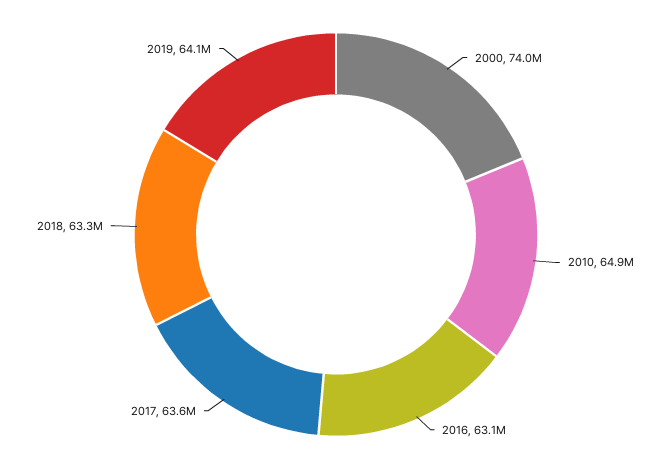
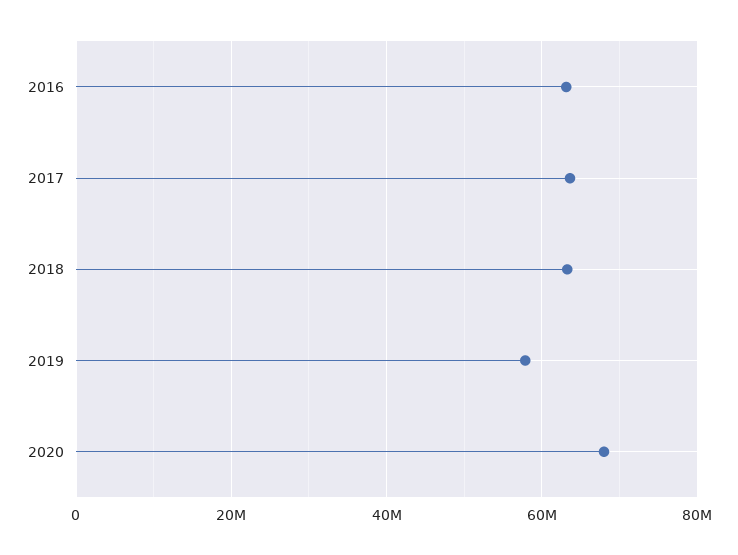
2000: 74000000 -> none
2010: 64900000 -> none
2019: 64100000 -> 58000000
2020: none -> 68000000

